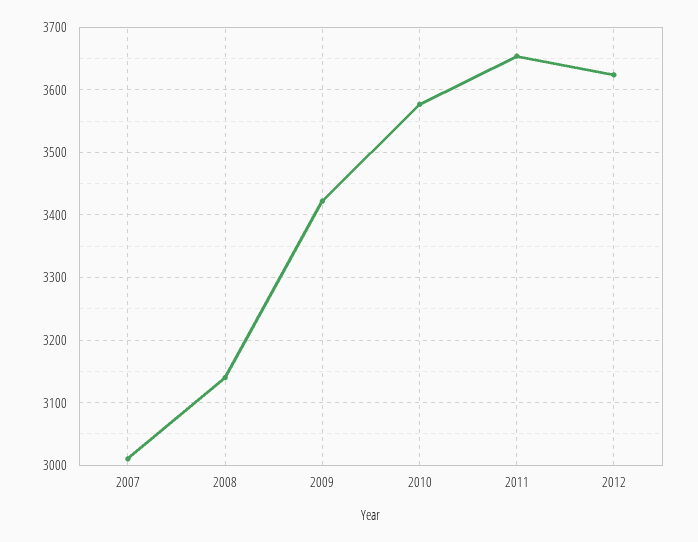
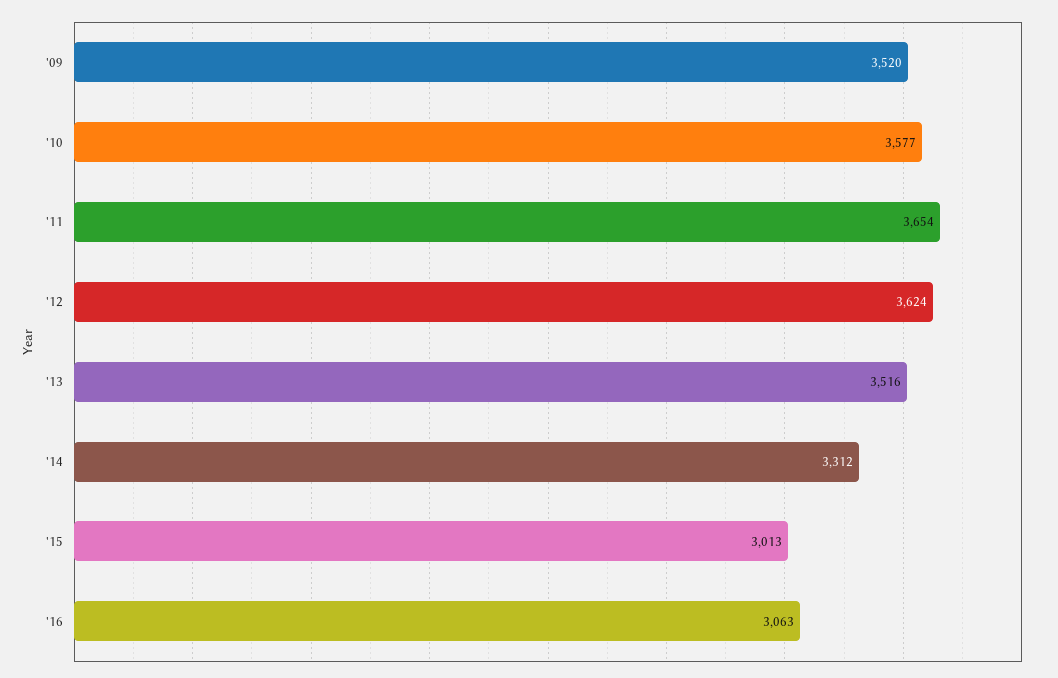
2007: 3010 -> none
2008: 3140 -> none
2009: 3420 -> 3520
'13: none -> 3516
'14: none -> 3312
'15: none -> 3013
'16: none -> 3063

